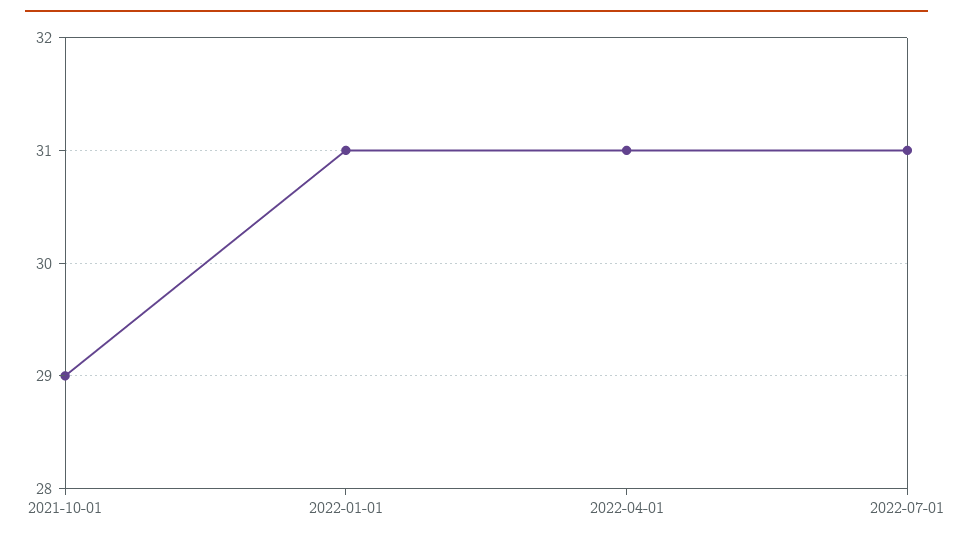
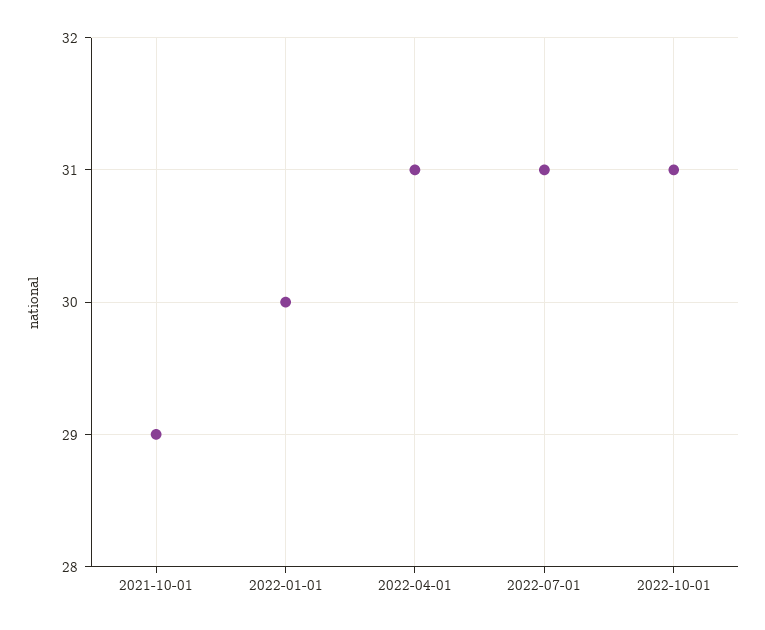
2022-01-01: 31 -> 30
2022-10-01: none -> 31

